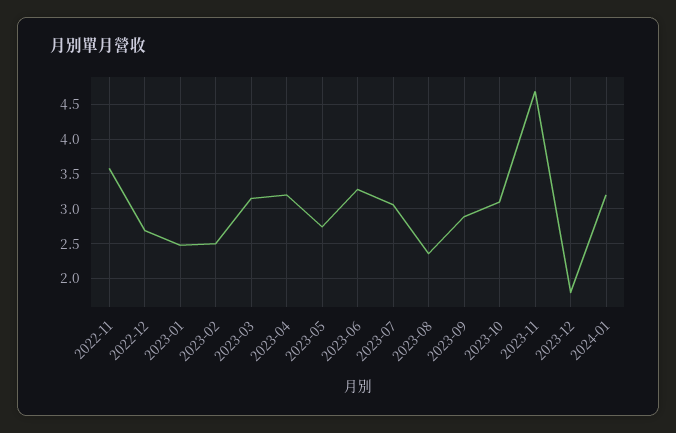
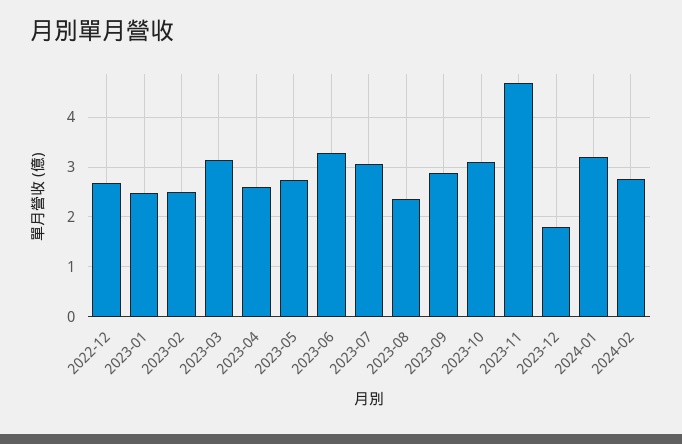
2022-11: 3.6 -> none
2023-04: 3.2 -> 2.6
2024-02: none -> 2.8

